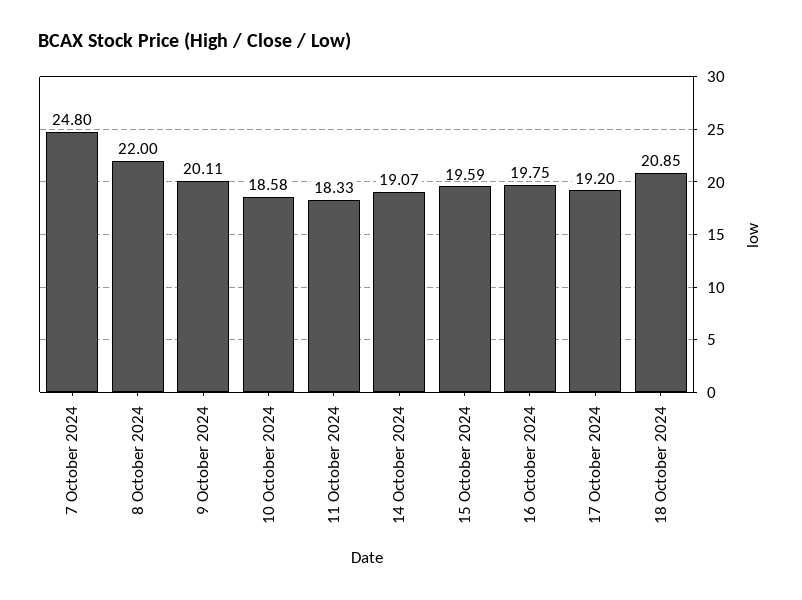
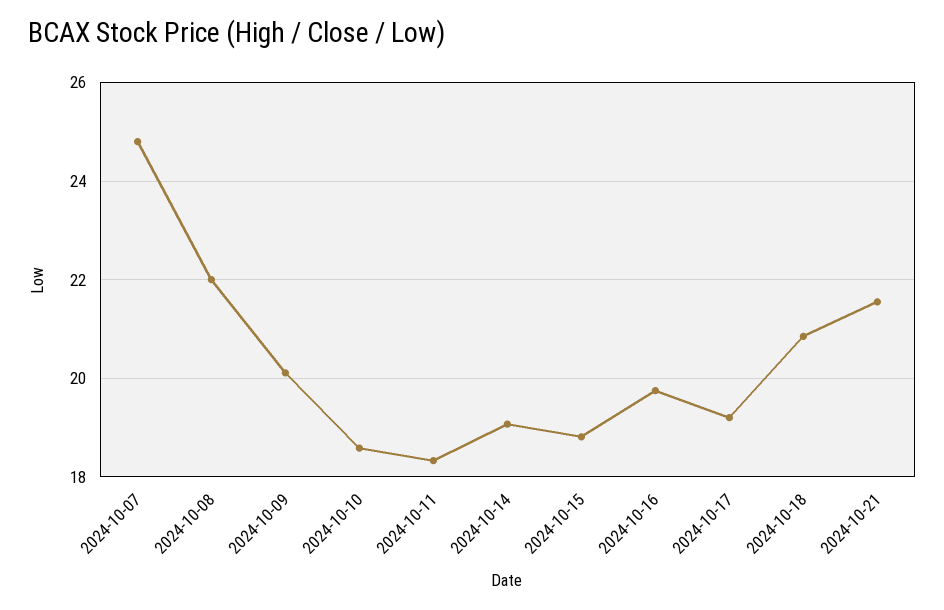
15 October 2024: 19.59 -> 18.8
2024-10-21: none -> 21.6

